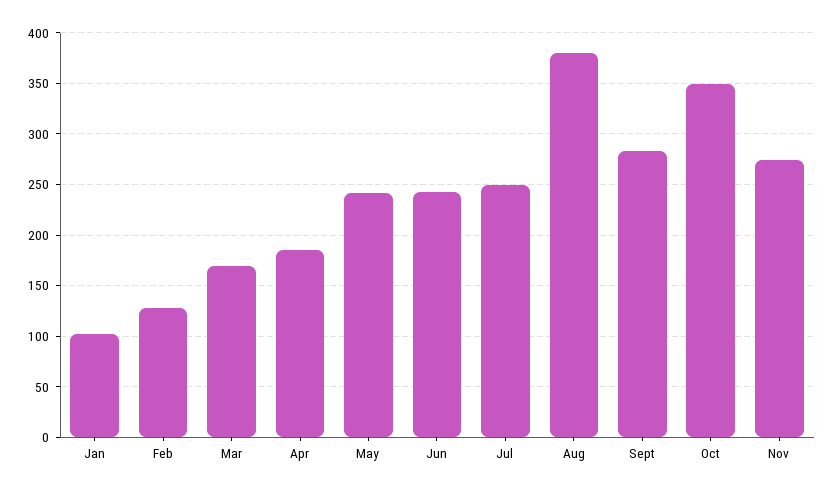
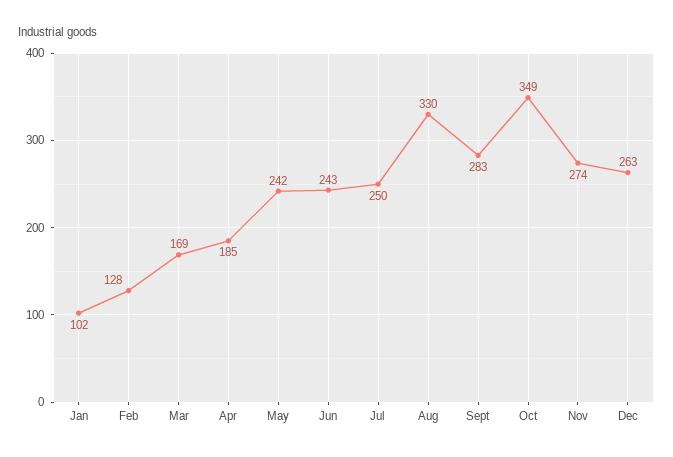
Aug: 380 -> 330
Dec: none -> 263

